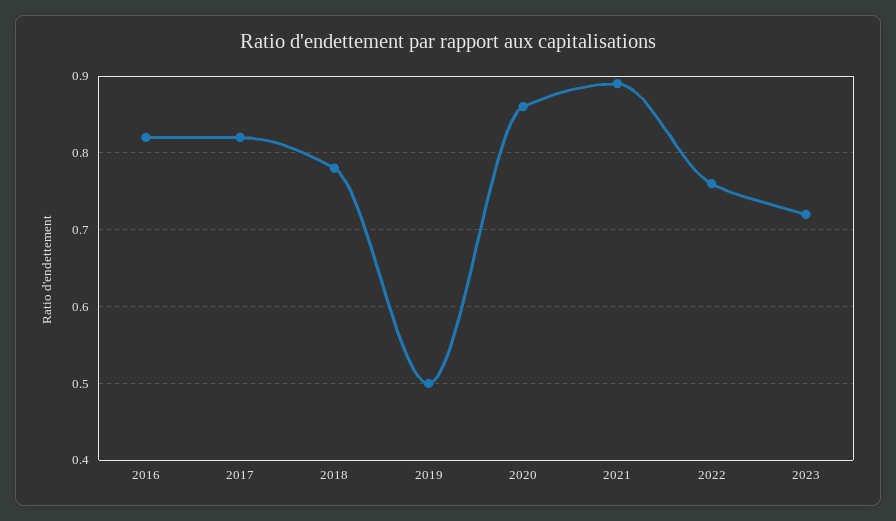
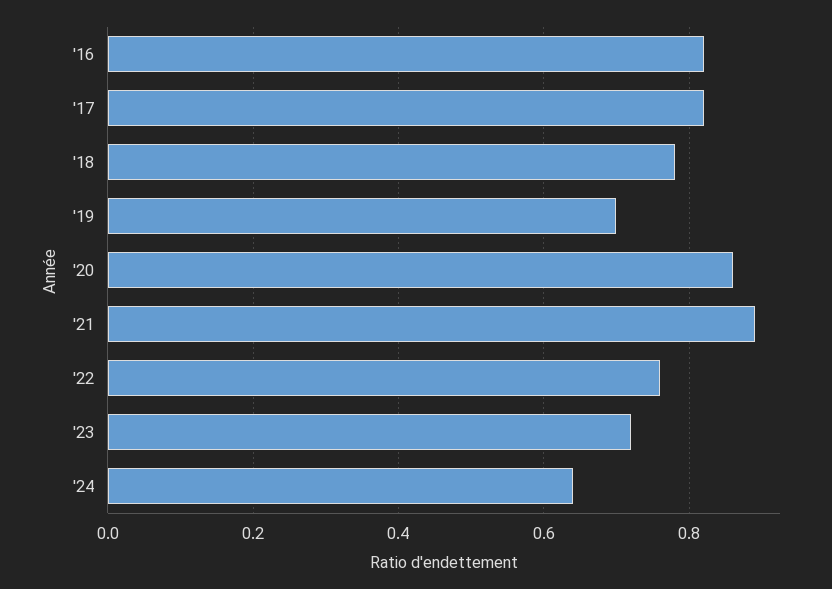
2019: 0.5 -> 0.7
'24: none -> 0.65

